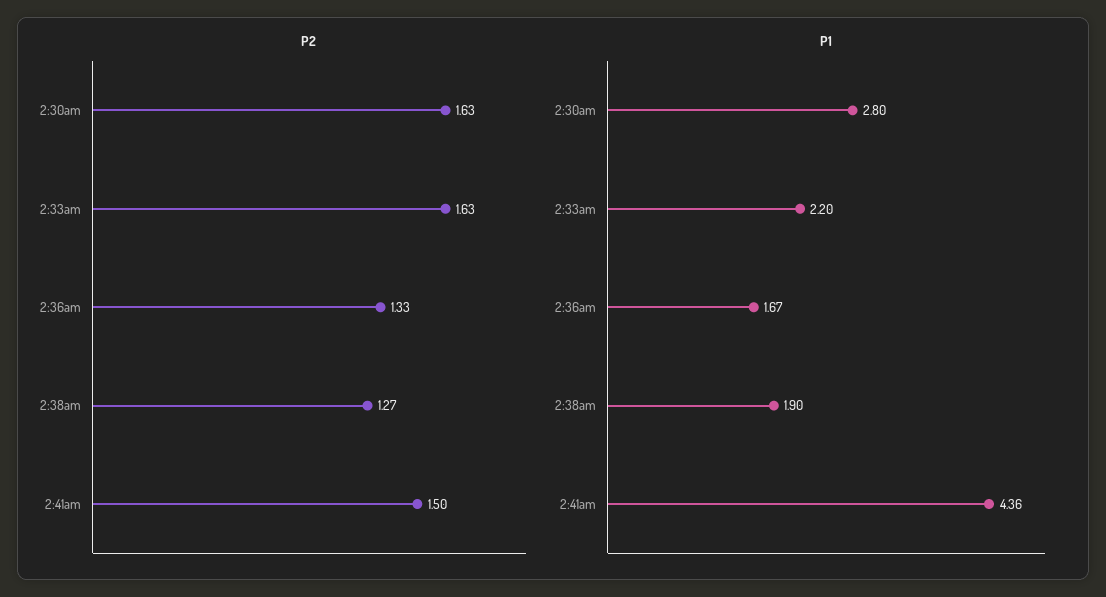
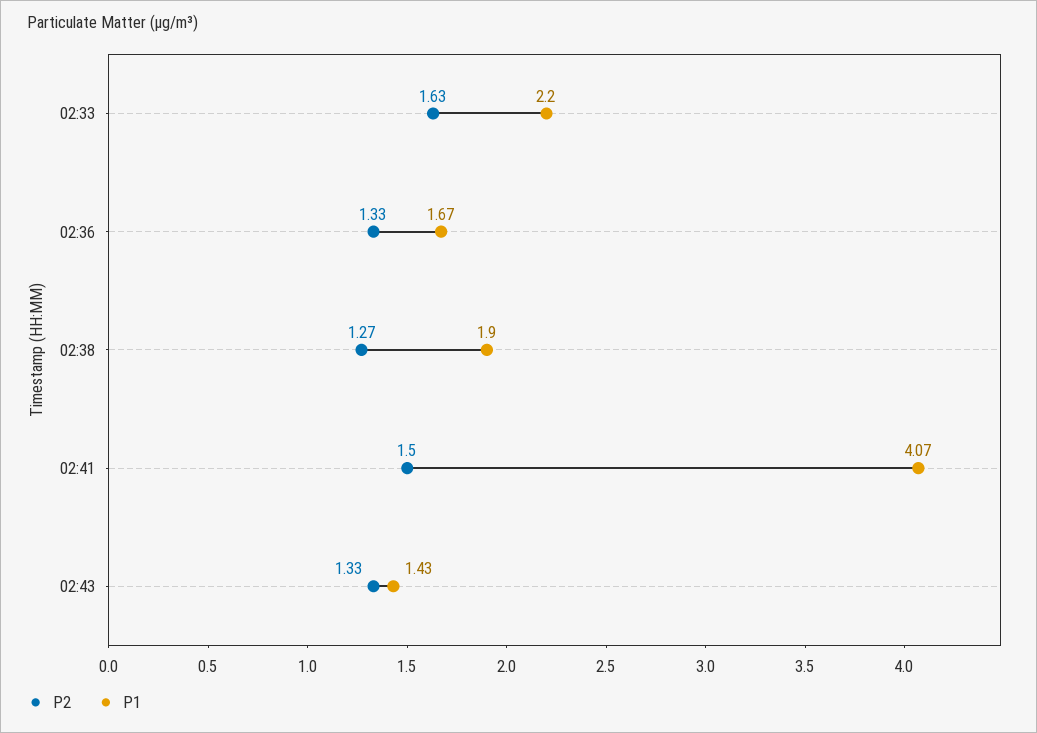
P2, 2:30am: 1.63 -> none
P1, 2:30am: 2.8 -> none
P1, 2:41am: 4.36 -> 4.07
P2, 02:43: none -> 1.33
P1, 02:43: none -> 1.43

